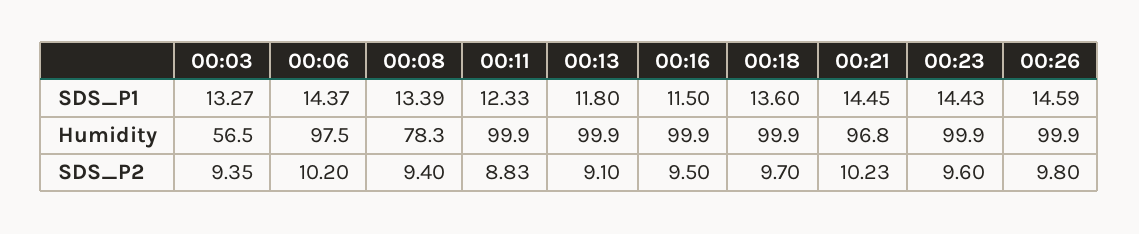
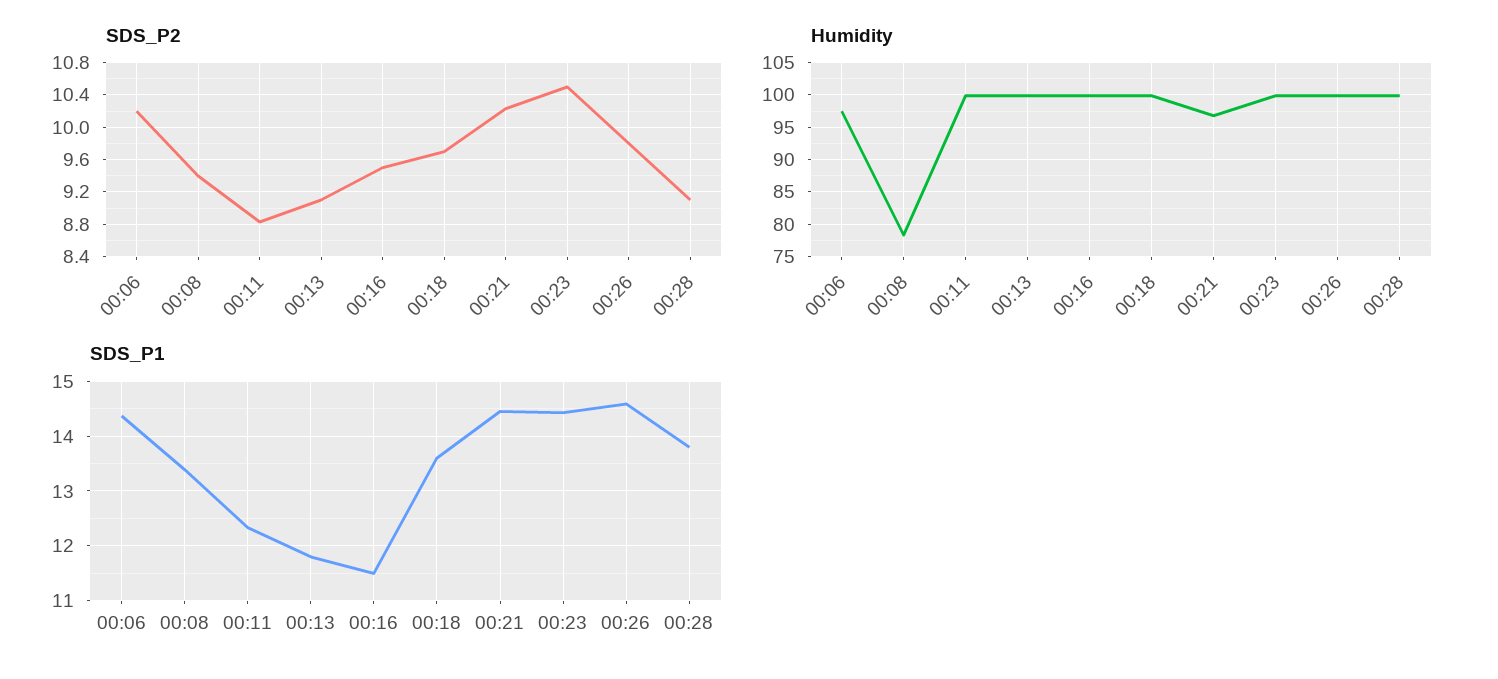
SDS_P1, 00:03: 13.27 -> none
Humidity, 00:03: 56.5 -> none
SDS_P2, 00:03: 9.35 -> none
SDS_P2, 00:23: 9.6 -> 10.5
SDS_P2, 00:28: none -> 9.1
Humidity, 00:28: none -> 100
SDS_P1, 00:28: none -> 13.8

